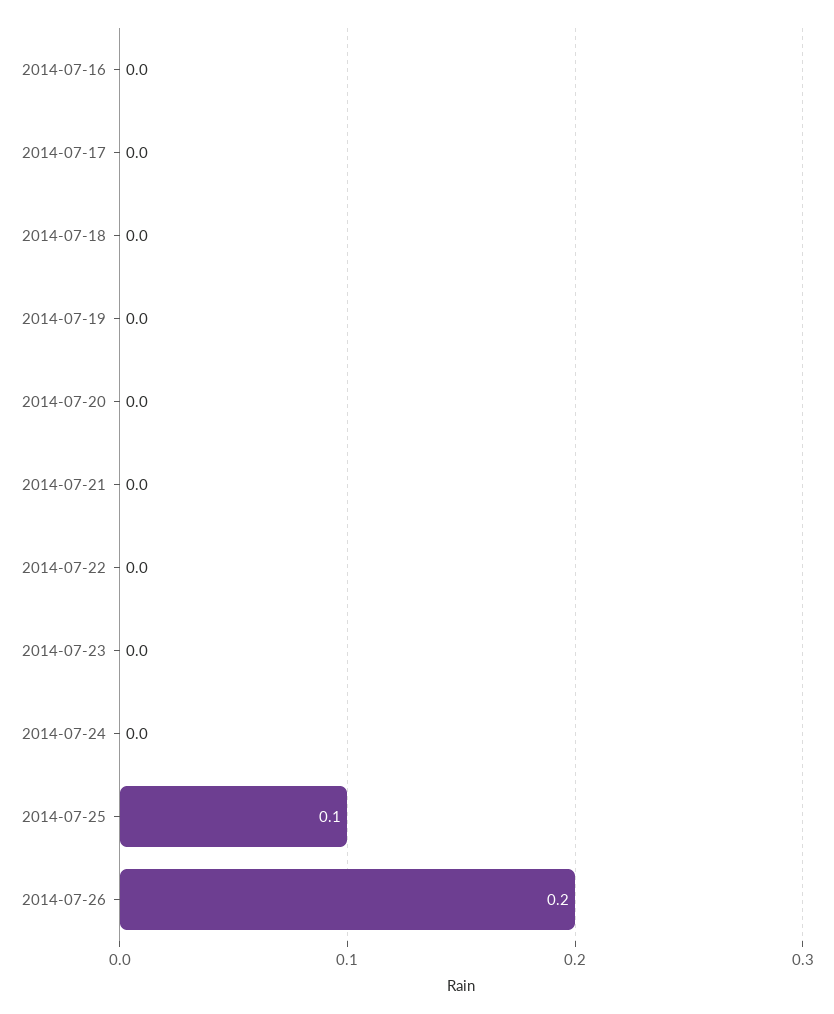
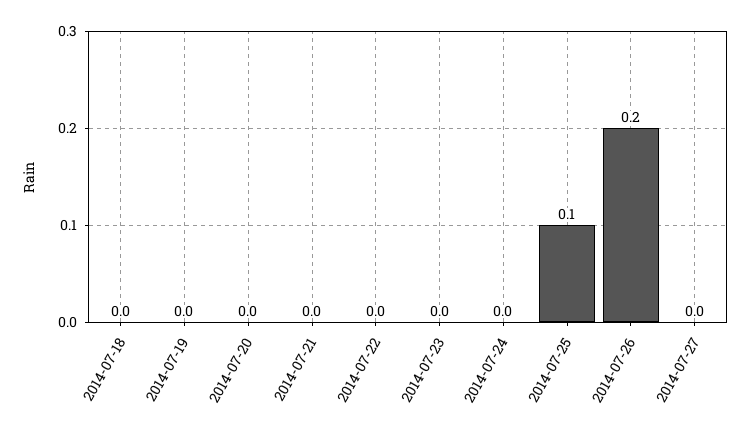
2014-07-16: 0 -> none
2014-07-17: 0 -> none
2014-07-27: none -> 0

